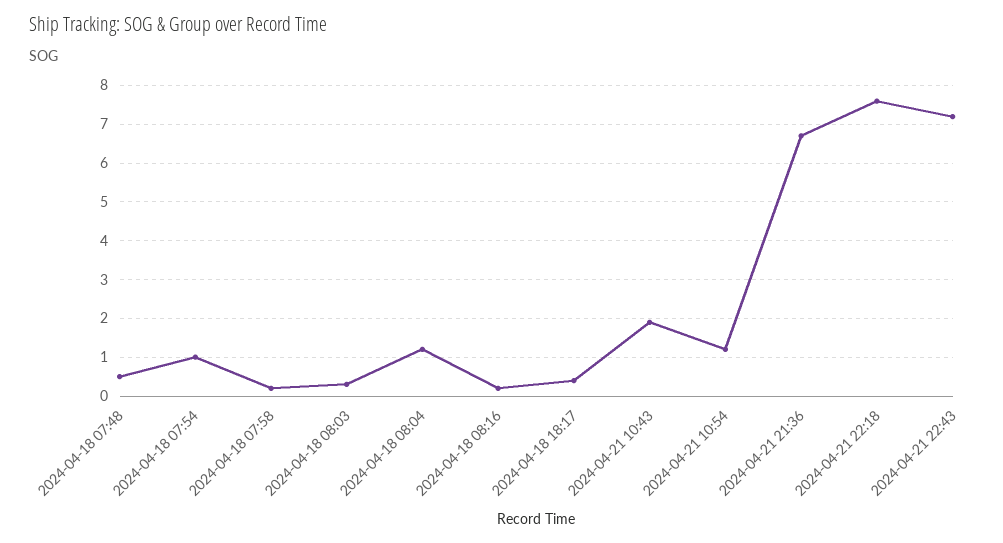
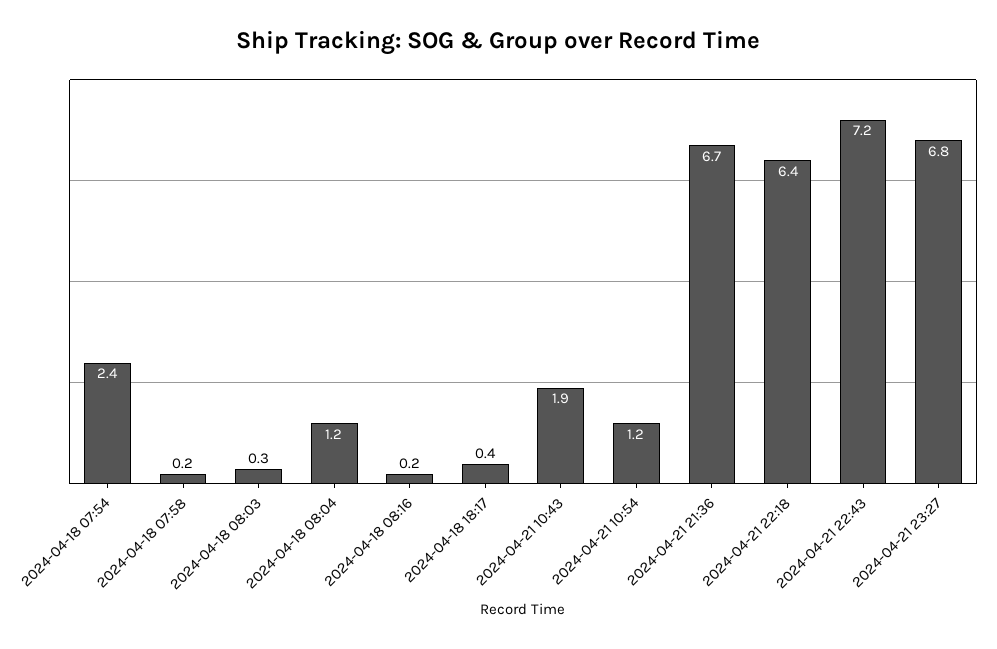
2024-04-18 07:48: 0.5 -> none
2024-04-18 07:54: 1 -> 2.4
2024-04-21 22:18: 7.5 -> 6.4
2024-04-21 23:27: none -> 6.8

